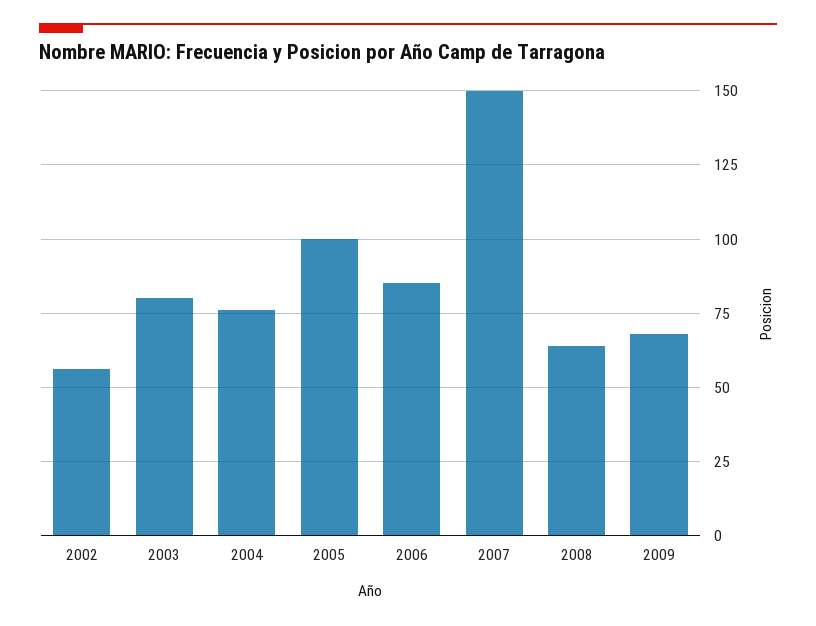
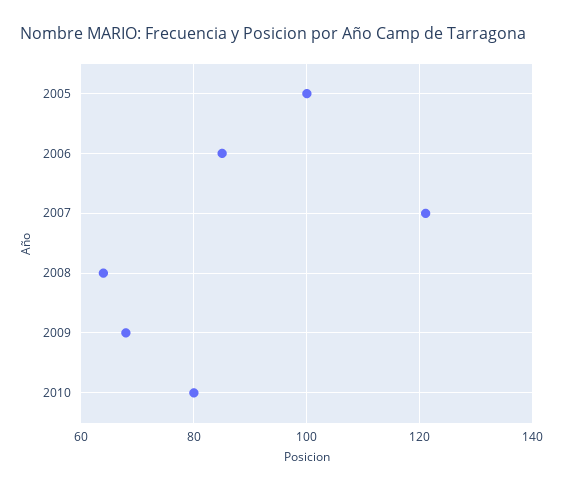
2002: 55 -> none
2003: 80 -> none
2004: 75 -> none
2007: 150 -> 120
2010: none -> 80

